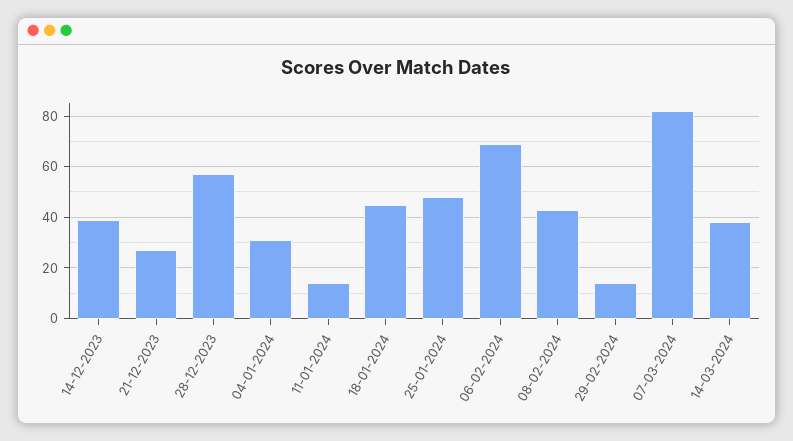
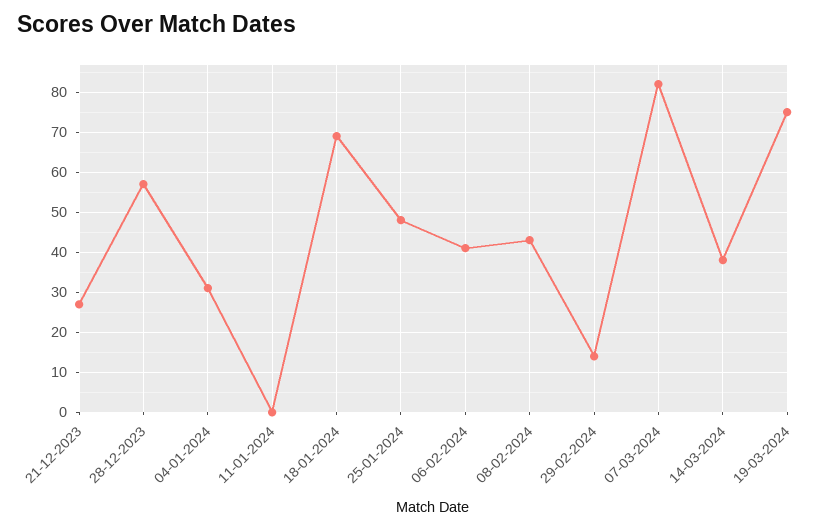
14-12-2023: 40 -> none
11-01-2024: 15 -> 0
18-01-2024: 45 -> 70
06-02-2024: 70 -> 40
19-03-2024: none -> 75

